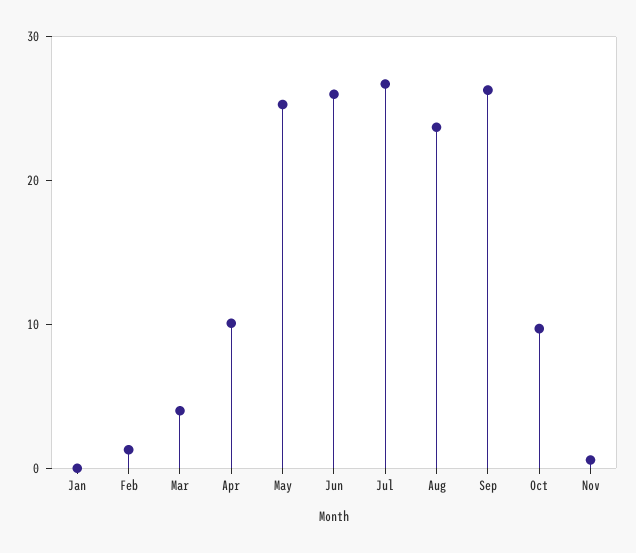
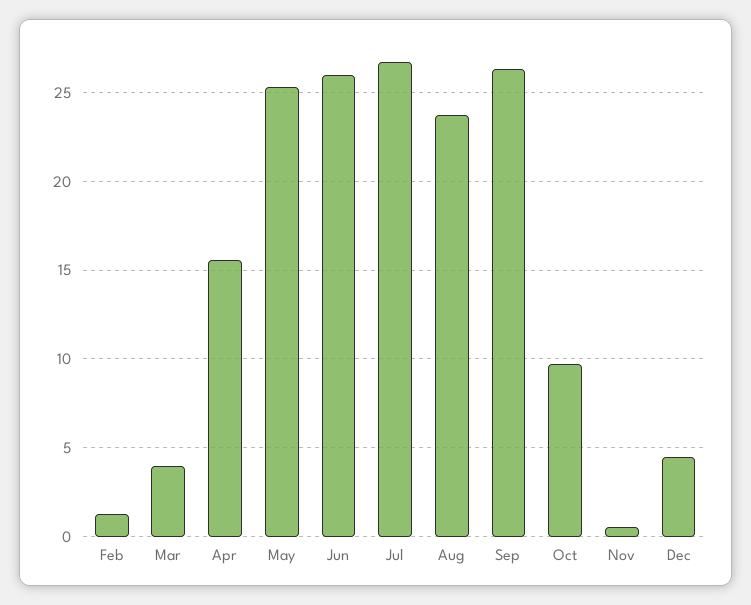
Jan: 0 -> none
Apr: 10 -> 15.5
Dec: none -> 4.5

